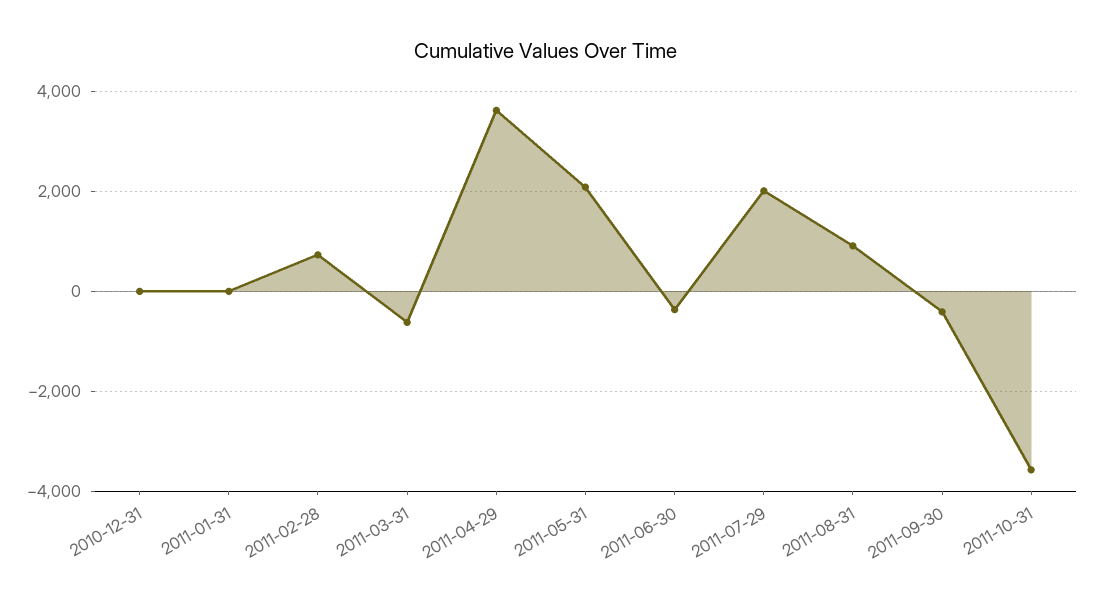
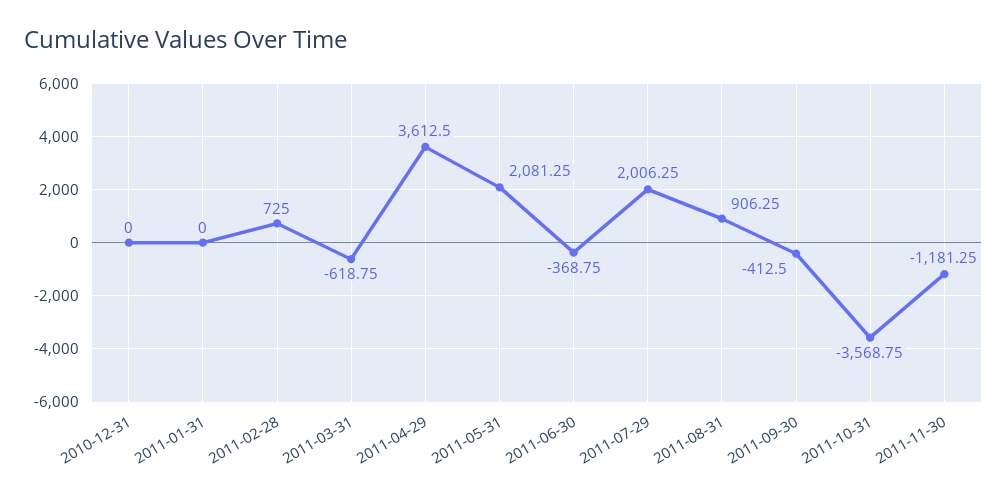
2011-11-30: none -> -1181.25

